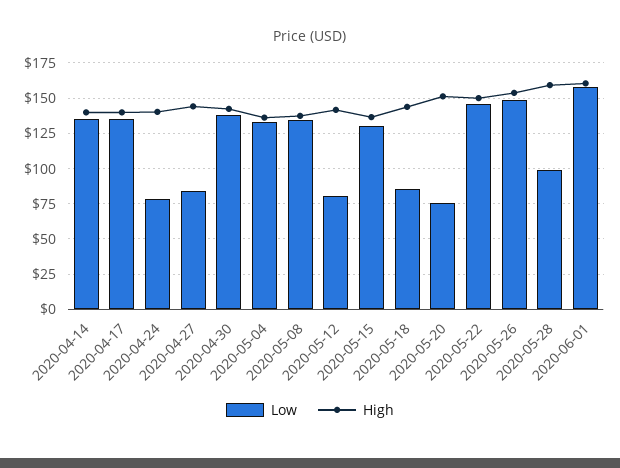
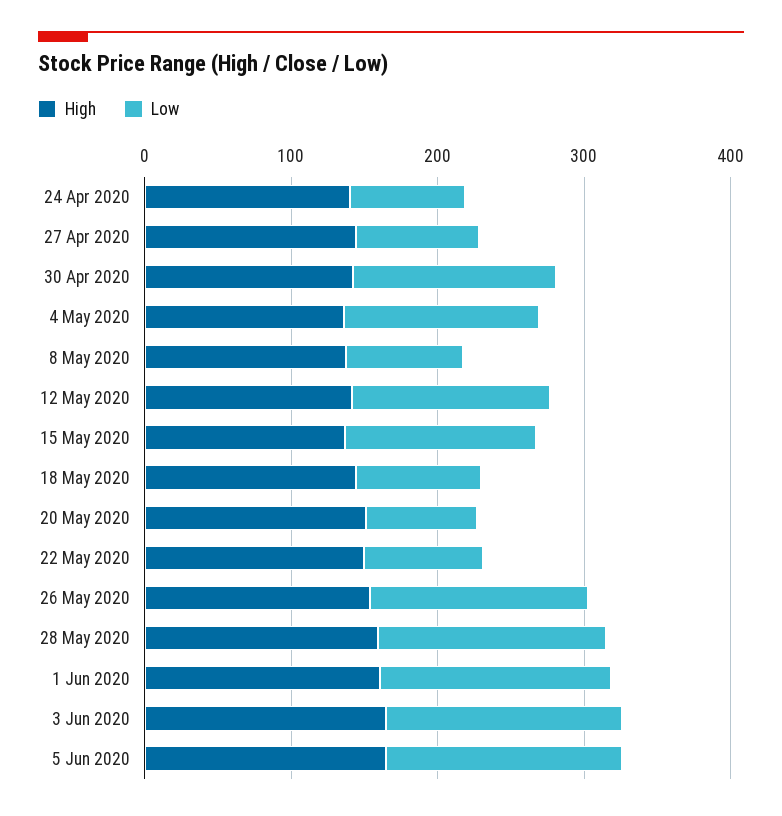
Low, 2020-04-14: 135 -> none
High, 2020-04-14: 140 -> none
Low, 2020-04-17: 135 -> none
High, 2020-04-17: 140 -> none
Low, 2020-05-08: 135 -> 80
Low, 2020-05-12: 80 -> 140
Low, 2020-05-22: 145 -> 80
Low, 2020-05-28: 100 -> 160
High, 3 Jun 2020: none -> 160
Low, 3 Jun 2020: none -> 160
High, 5 Jun 2020: none -> 160
Low, 5 Jun 2020: none -> 160

